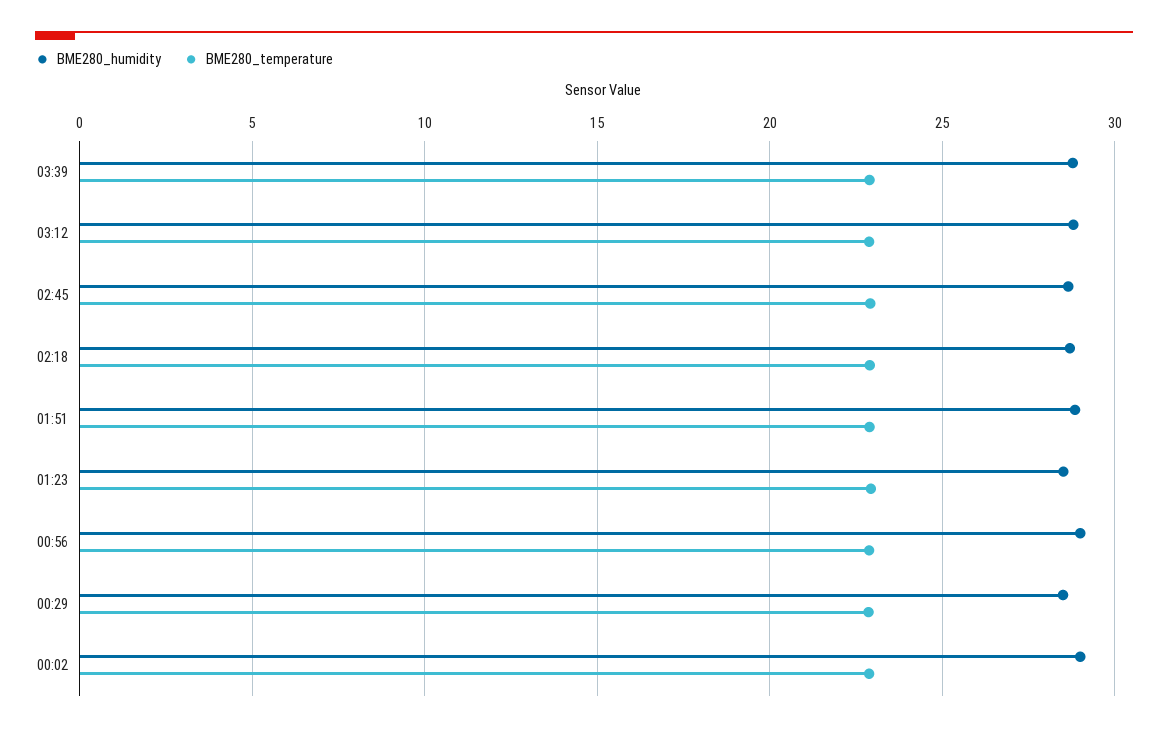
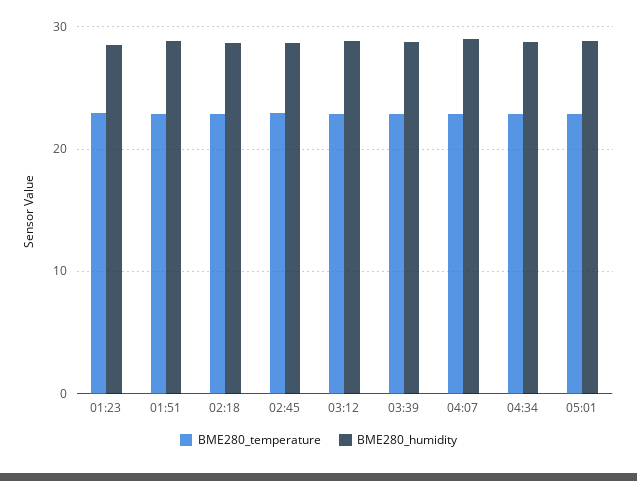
BME280_humidity, 00:56: 29 -> none
BME280_temperature, 00:56: 23 -> none
BME280_humidity, 00:29: 28.5 -> none
BME280_temperature, 00:29: 23 -> none
BME280_humidity, 00:02: 29 -> none
BME280_temperature, 00:02: 23 -> none
BME280_temperature, 04:07: none -> 23
BME280_humidity, 04:07: none -> 29
BME280_temperature, 04:34: none -> 23
BME280_humidity, 04:34: none -> 29
BME280_temperature, 05:01: none -> 23
BME280_humidity, 05:01: none -> 29

